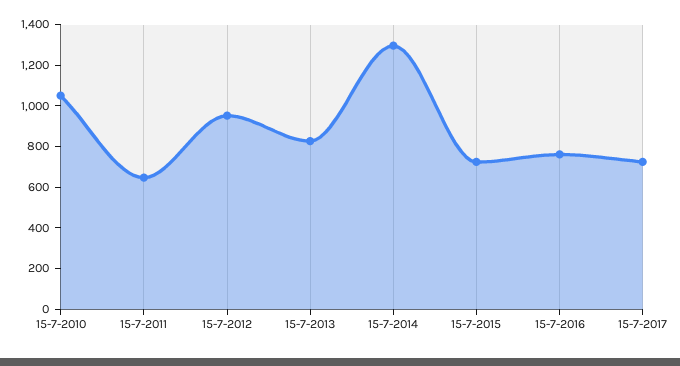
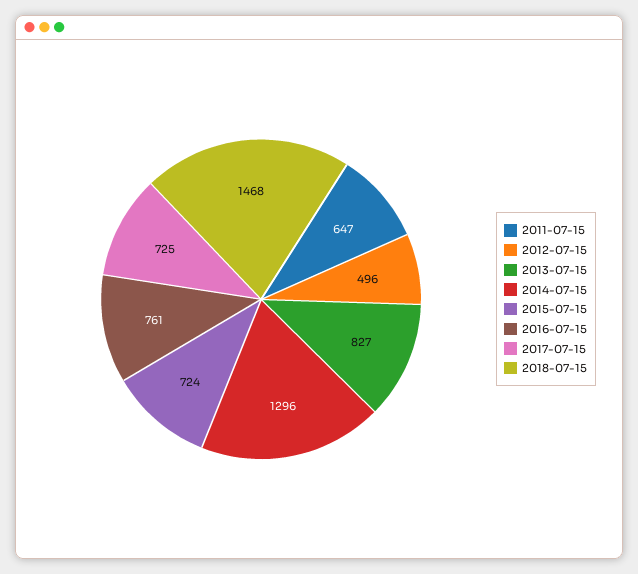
15-7-2010: 1050 -> none
15-7-2012: 950 -> 496
2018-07-15: none -> 1468

